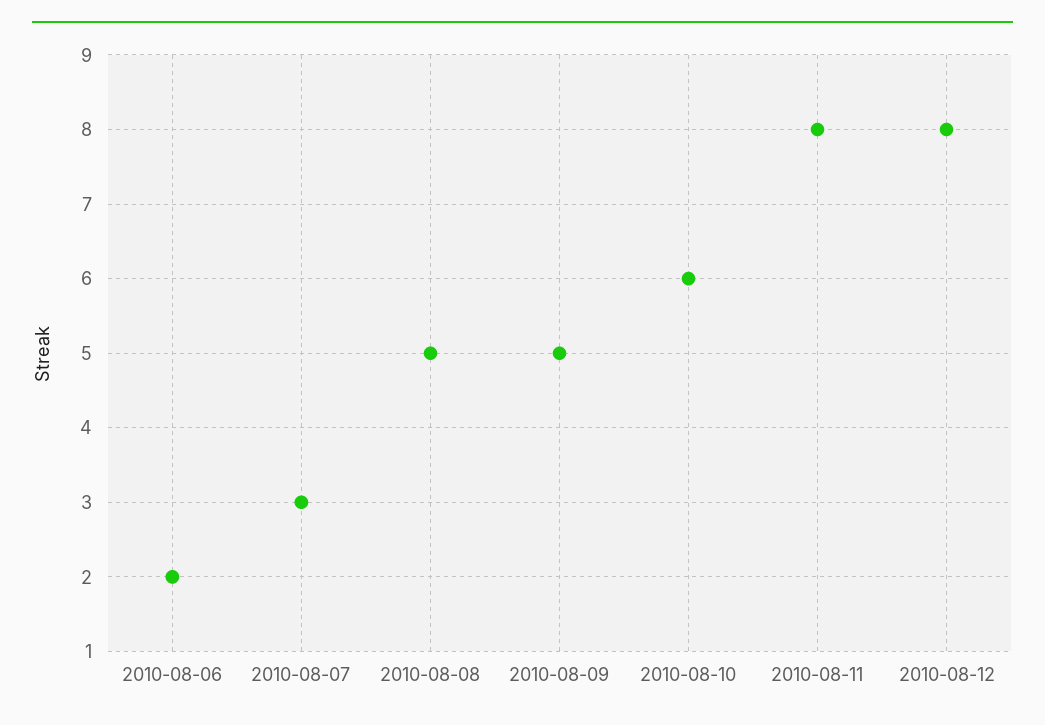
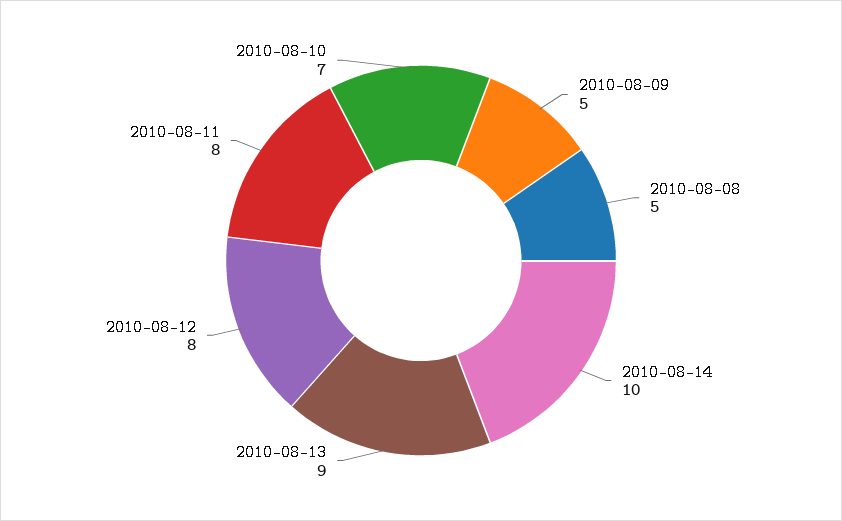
2010-08-06: 2 -> none
2010-08-07: 3 -> none
2010-08-10: 6 -> 7
2010-08-14: none -> 10
2010-08-13: none -> 9

